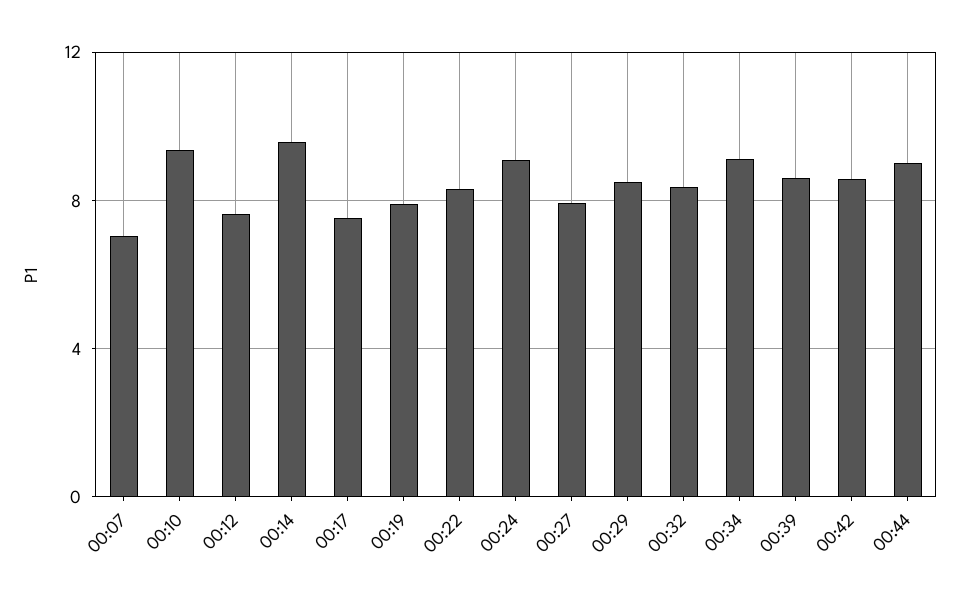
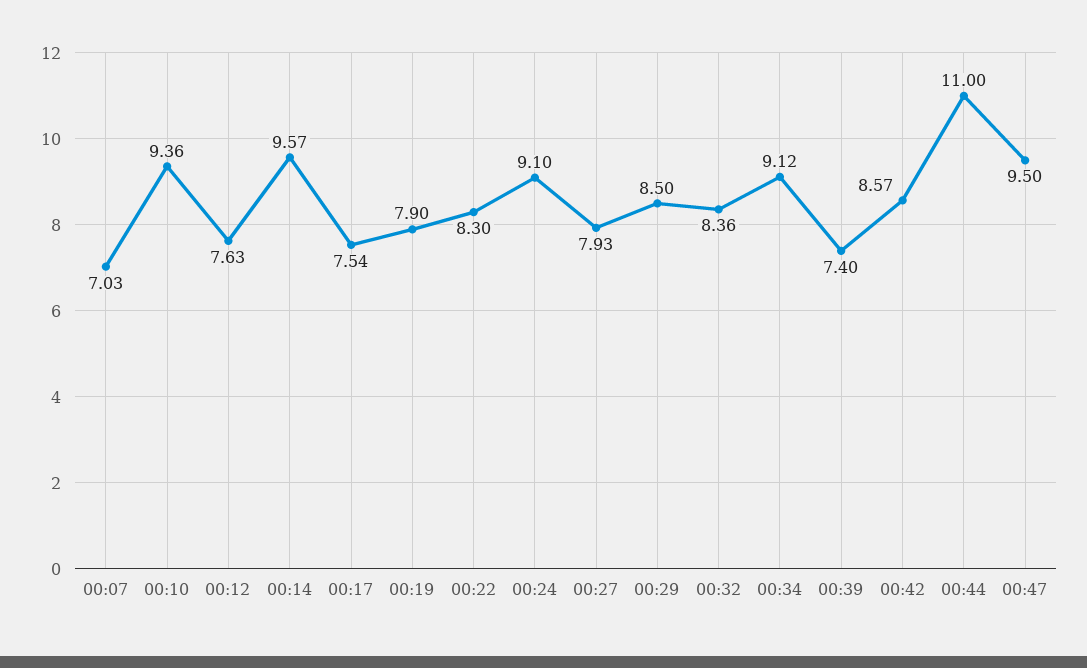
00:39: 8.5 -> 7.4
00:44: 9 -> 11
00:47: none -> 9.5

